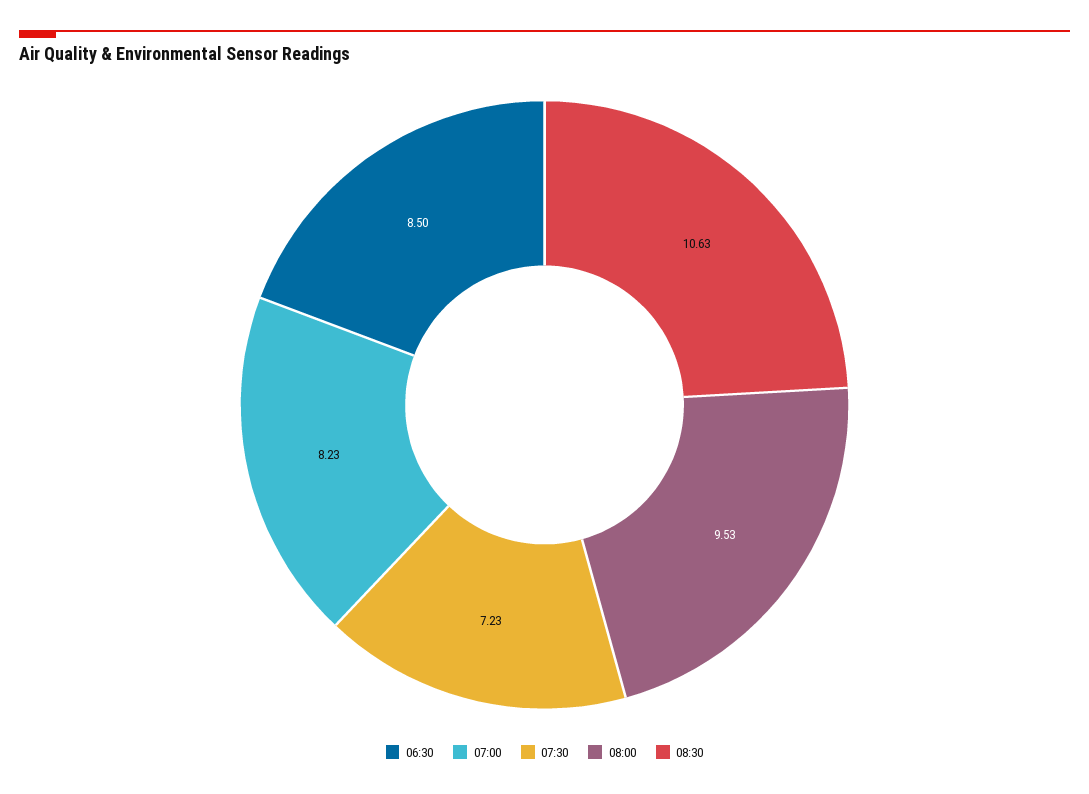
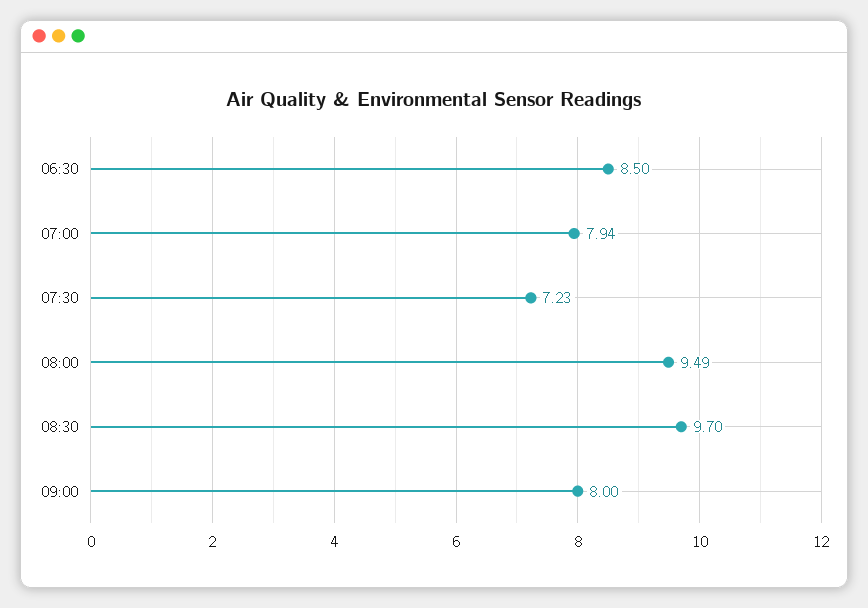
07:00: 8.23 -> 7.94
08:00: 9.53 -> 9.49
08:30: 10.63 -> 9.7
09:00: none -> 8

